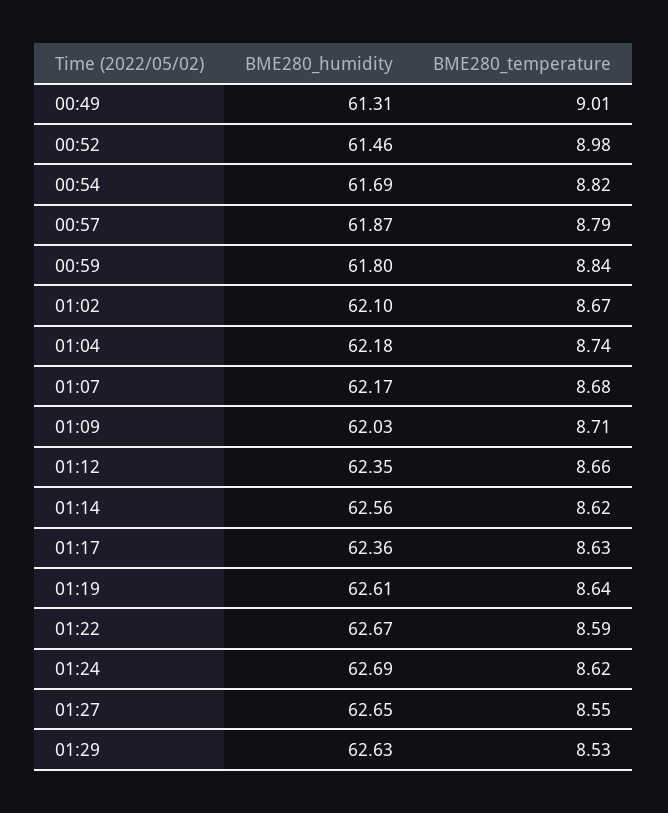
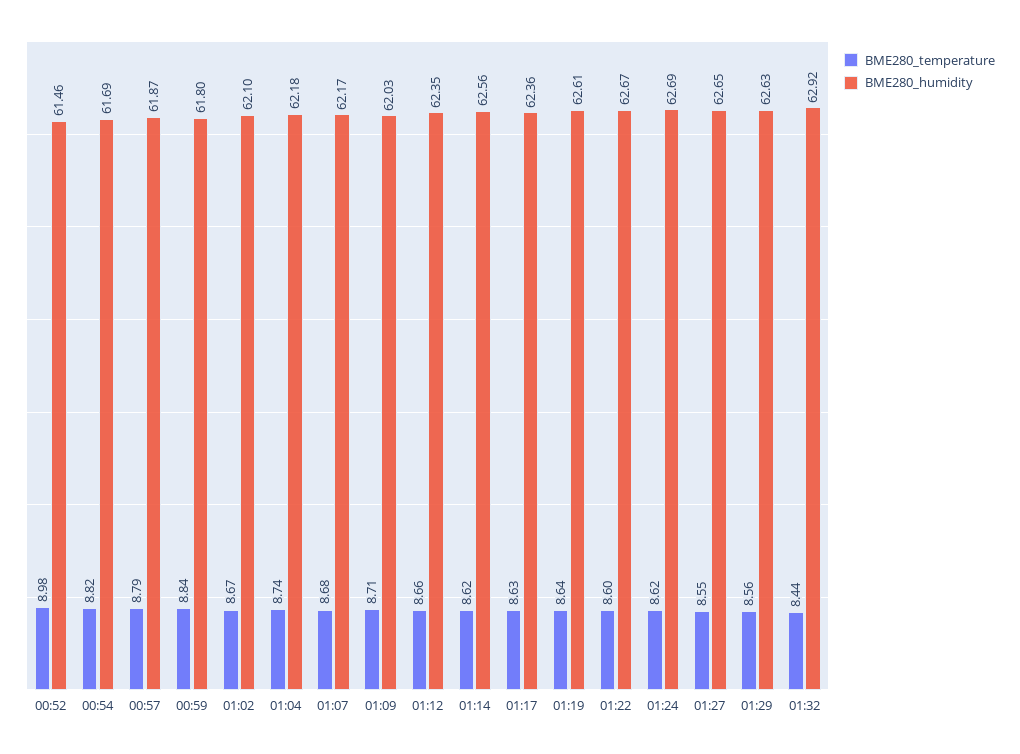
BME280_humidity, 00:49: 61.31 -> none
BME280_temperature, 00:49: 9.01 -> none
BME280_temperature, 01:22: 8.59 -> 8.6
BME280_temperature, 01:29: 8.53 -> 8.56
BME280_temperature, 01:32: none -> 8.44
BME280_humidity, 01:32: none -> 62.92

